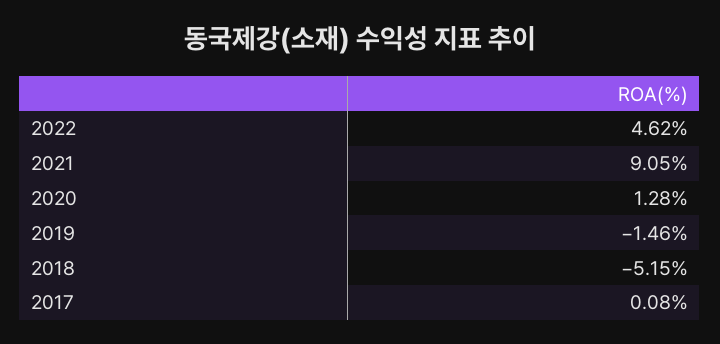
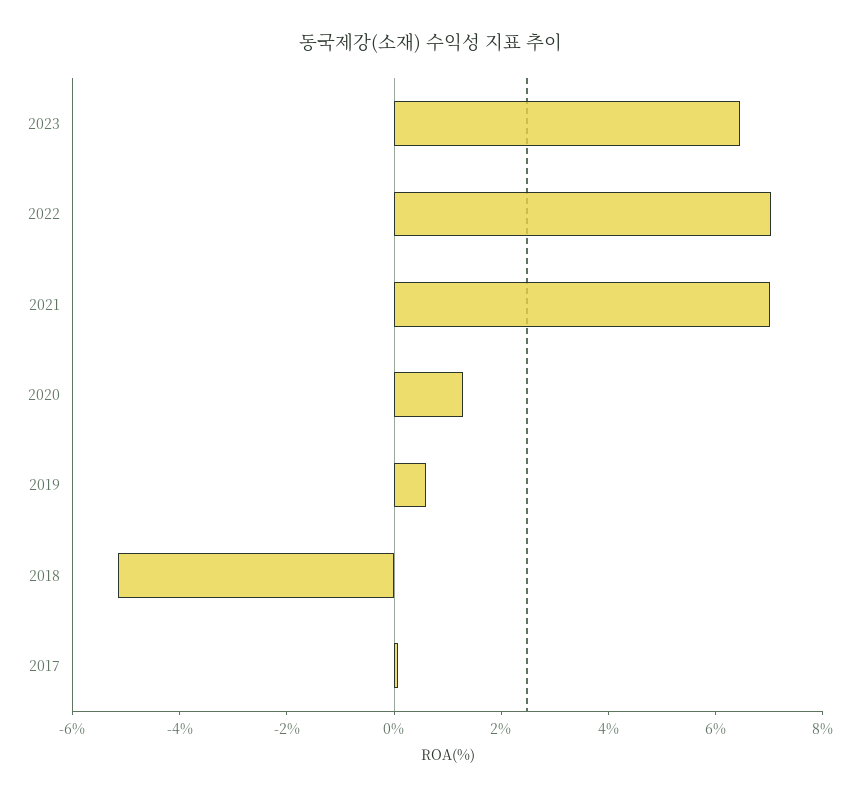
2022: 4.62 -> 7
2021: 9.05 -> 7
2019: -1.46 -> 0.5
2023: none -> 6.5

